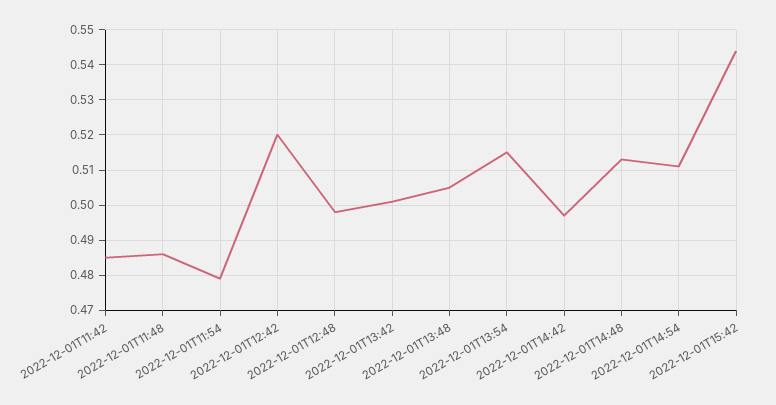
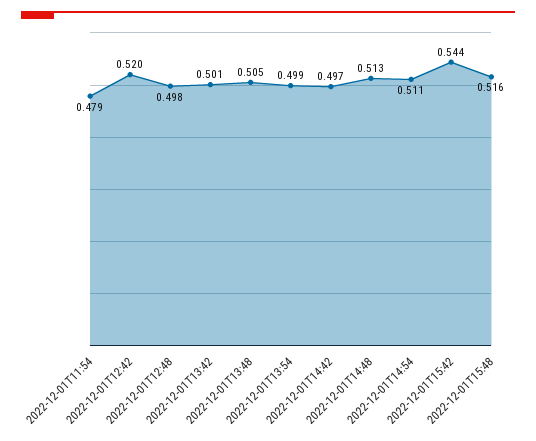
2022-12-01T11:42: 0.485 -> none
2022-12-01T11:48: 0.485 -> none
2022-12-01T13:54: 0.515 -> 0.499
2022-12-01T15:48: none -> 0.516

